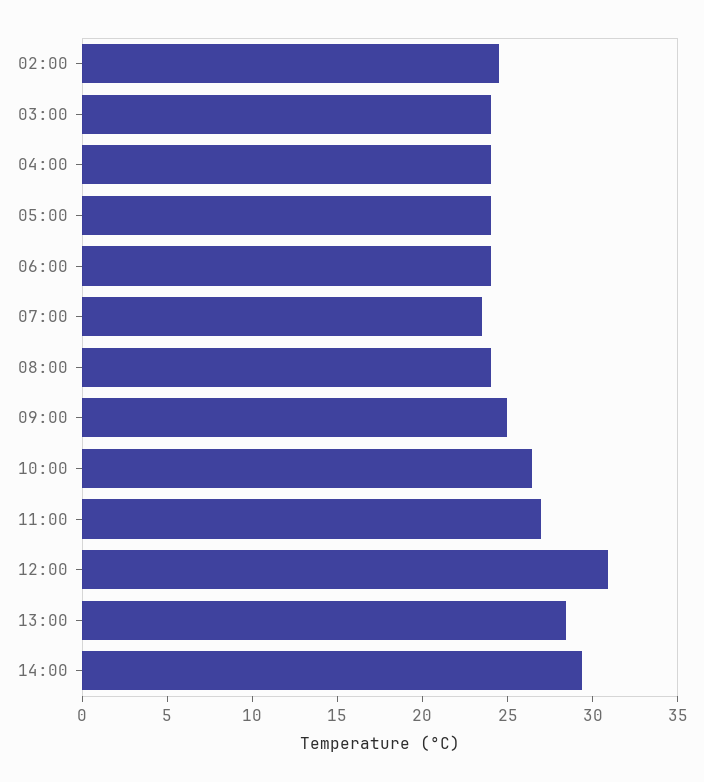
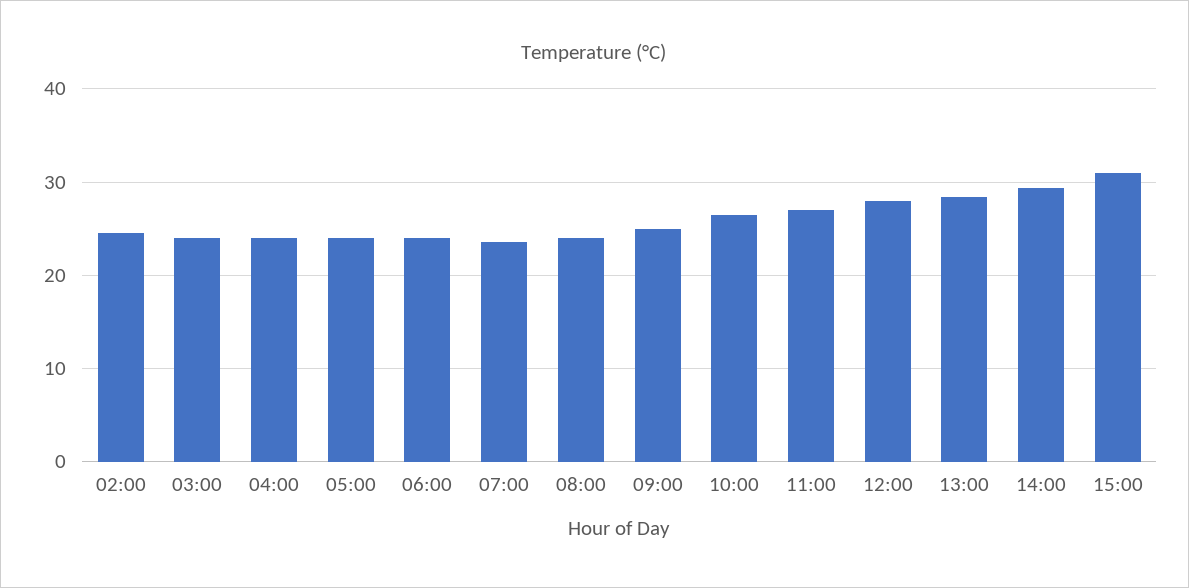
12:00: 31 -> 28
15:00: none -> 31

